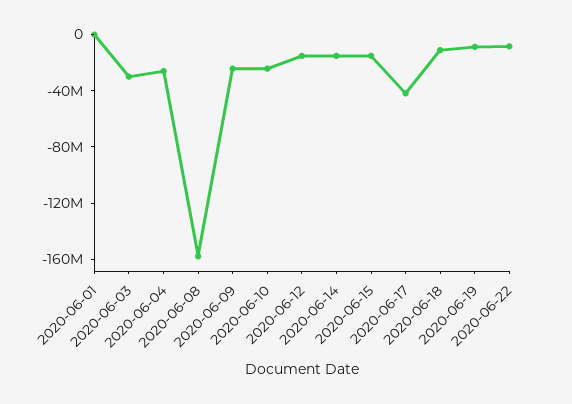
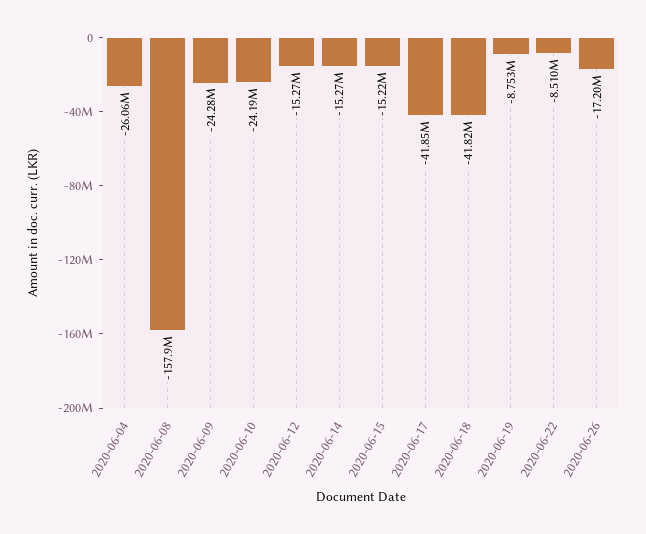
2020-06-01: 0 -> none
2020-06-03: -30000000 -> none
2020-06-18: -10000000 -> -41820000
2020-06-26: none -> -17200000

